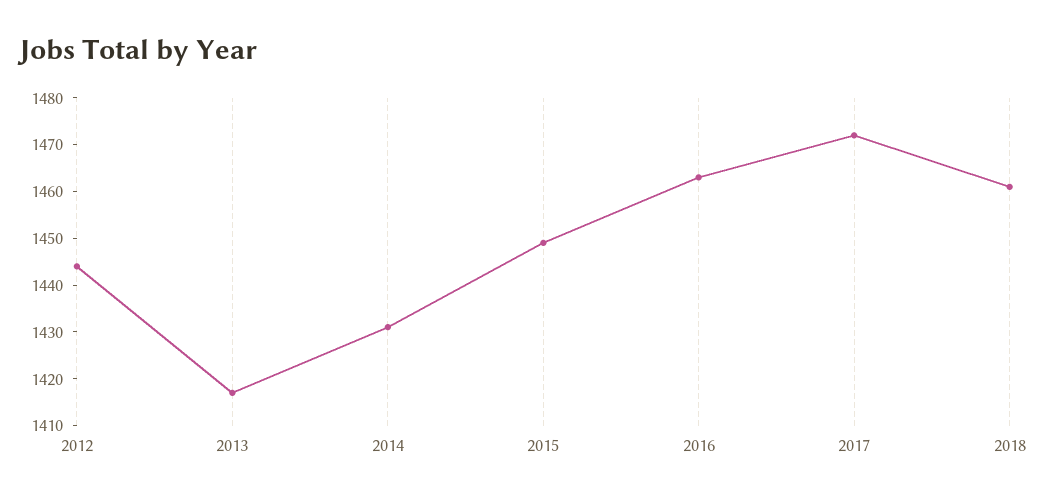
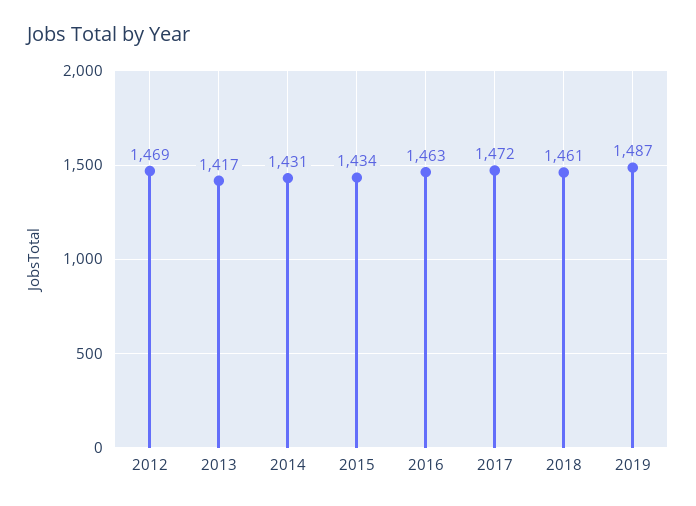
2012: 1445 -> 1469
2015: 1450 -> 1434
2019: none -> 1487

